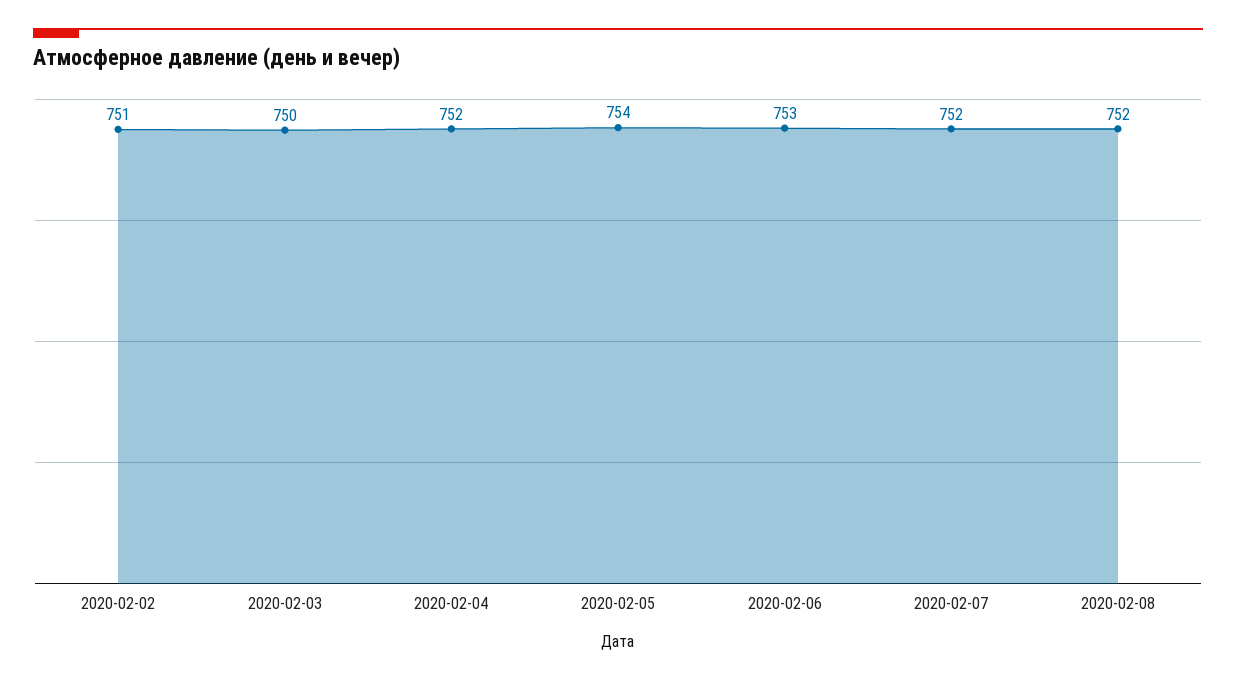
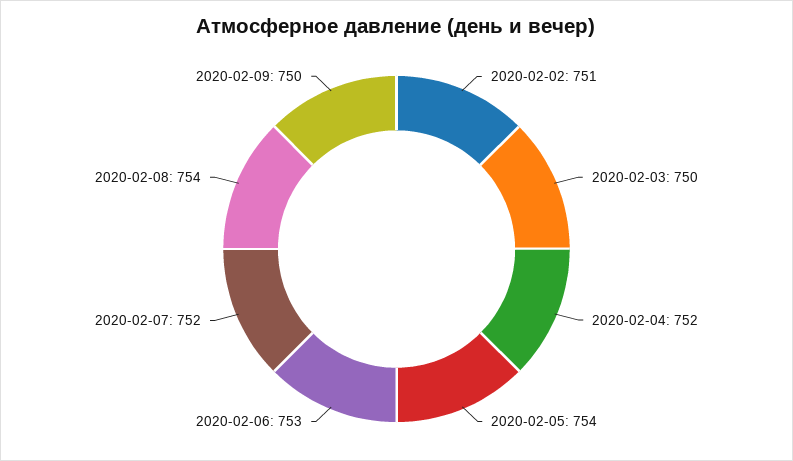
2020-02-08: 752 -> 754
2020-02-09: none -> 750

